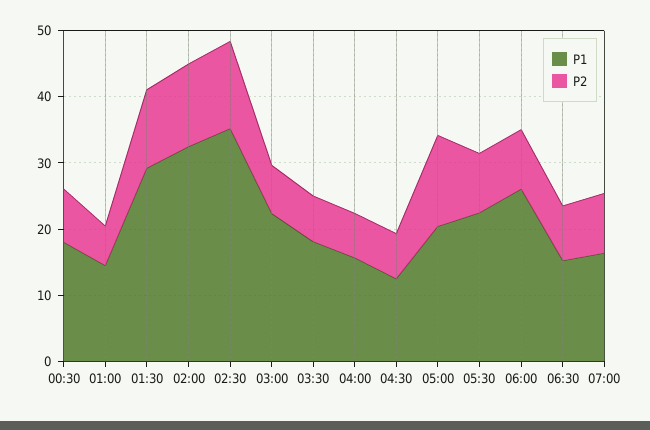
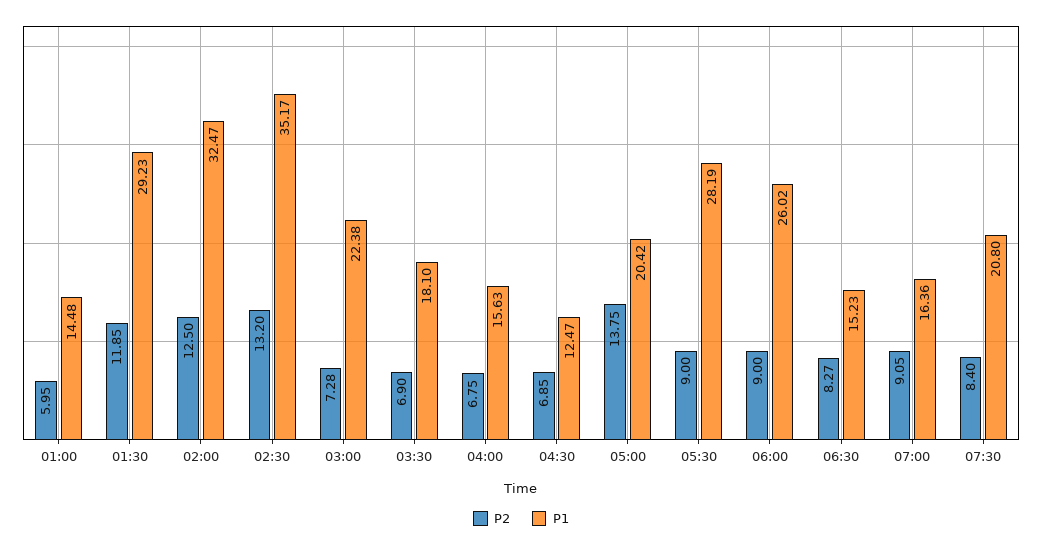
P1, 00:30: 18 -> none
P2, 00:30: 8 -> none
P1, 05:30: 22 -> 28.19
P2, 07:30: none -> 8.4
P1, 07:30: none -> 20.8

